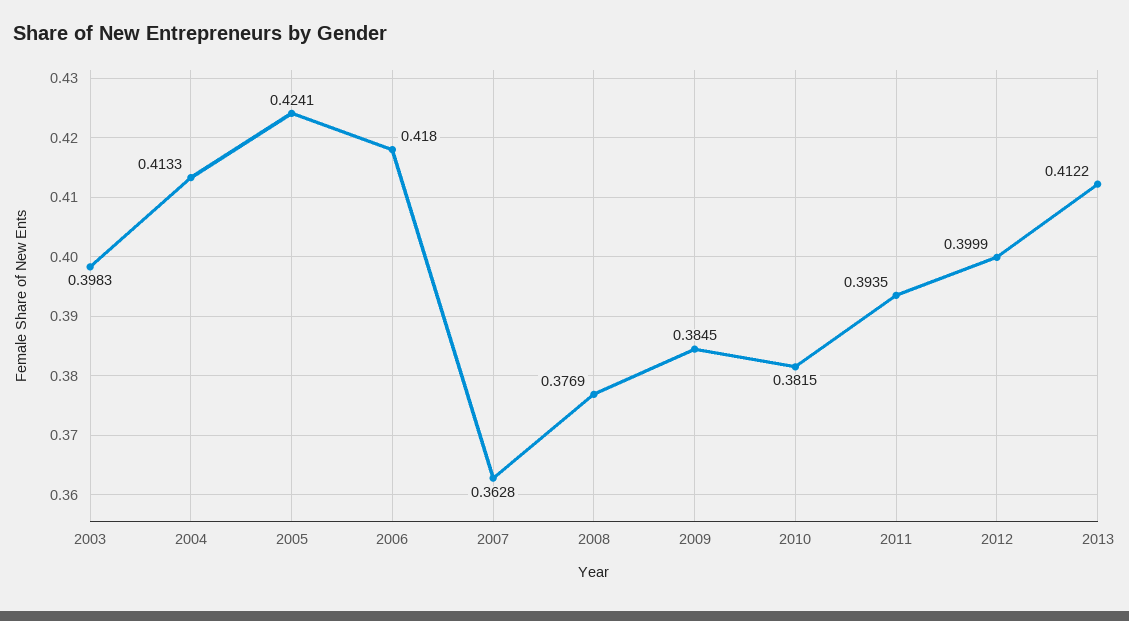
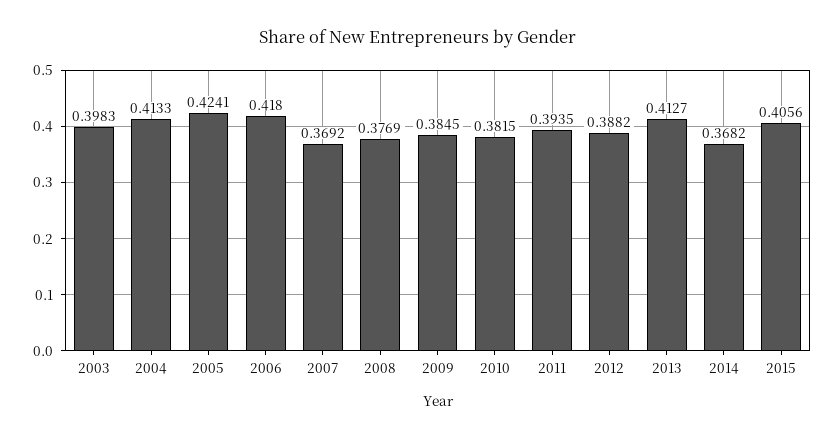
2007: 0.3628 -> 0.3692
2012: 0.3999 -> 0.3882
2013: 0.4122 -> 0.4127
2014: none -> 0.3682
2015: none -> 0.4056

